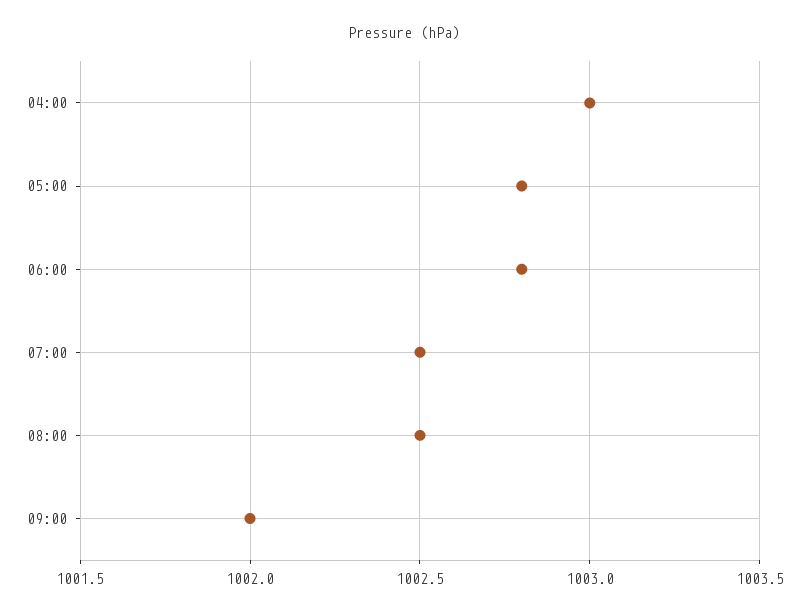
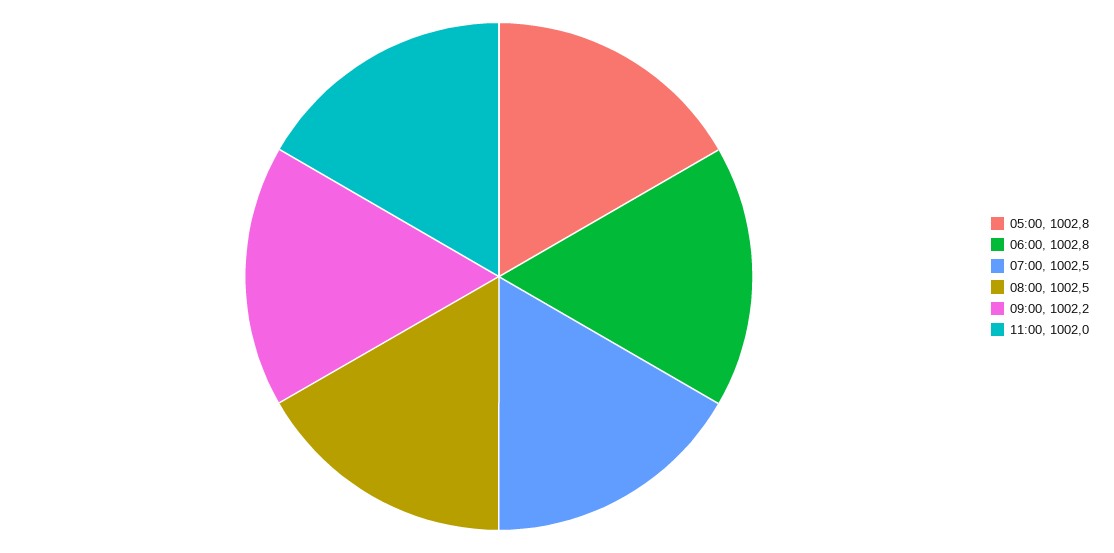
04:00: 1003 -> none
09:00: 1002 -> 1002.2
11:00: none -> 1002

